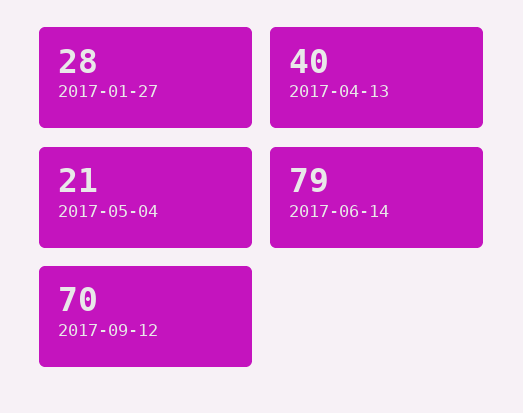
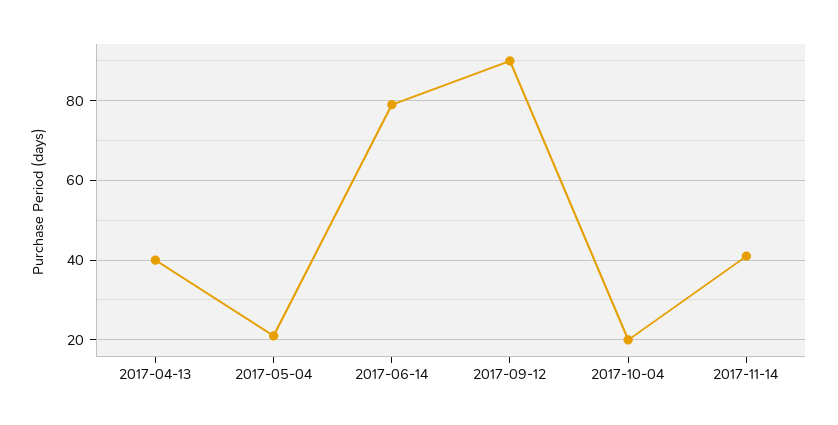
2017-01-27: 28 -> none
2017-09-12: 70 -> 90
2017-10-04: none -> 20
2017-11-14: none -> 40

